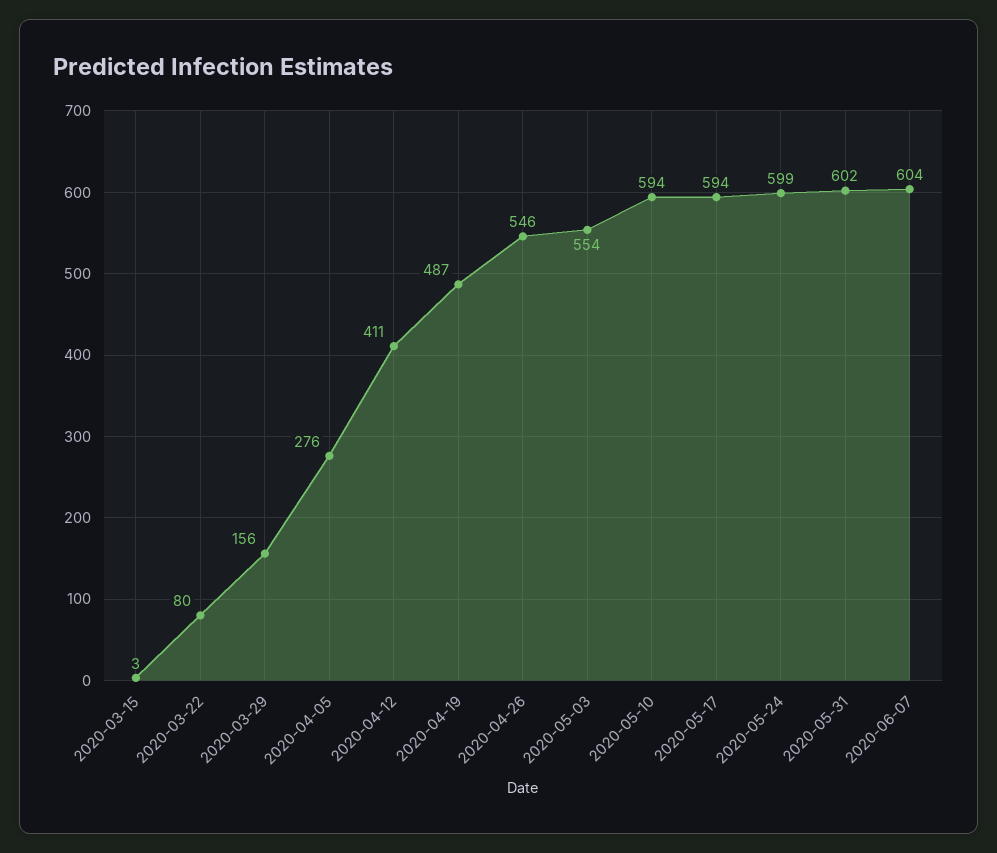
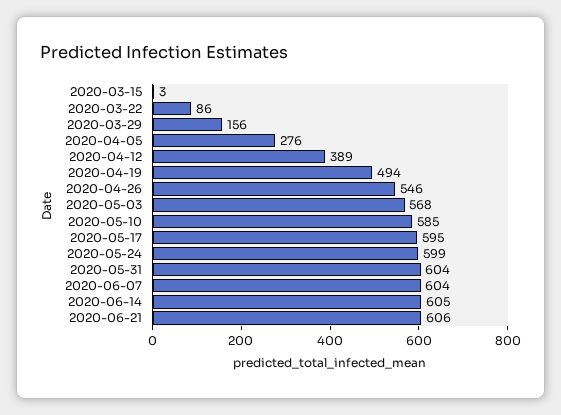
2020-03-22: 80 -> 86
2020-04-12: 411 -> 389
2020-04-19: 487 -> 494
2020-05-03: 554 -> 568
2020-05-10: 594 -> 585
2020-05-17: 594 -> 595
2020-05-31: 602 -> 604
2020-06-14: none -> 605
2020-06-21: none -> 606

